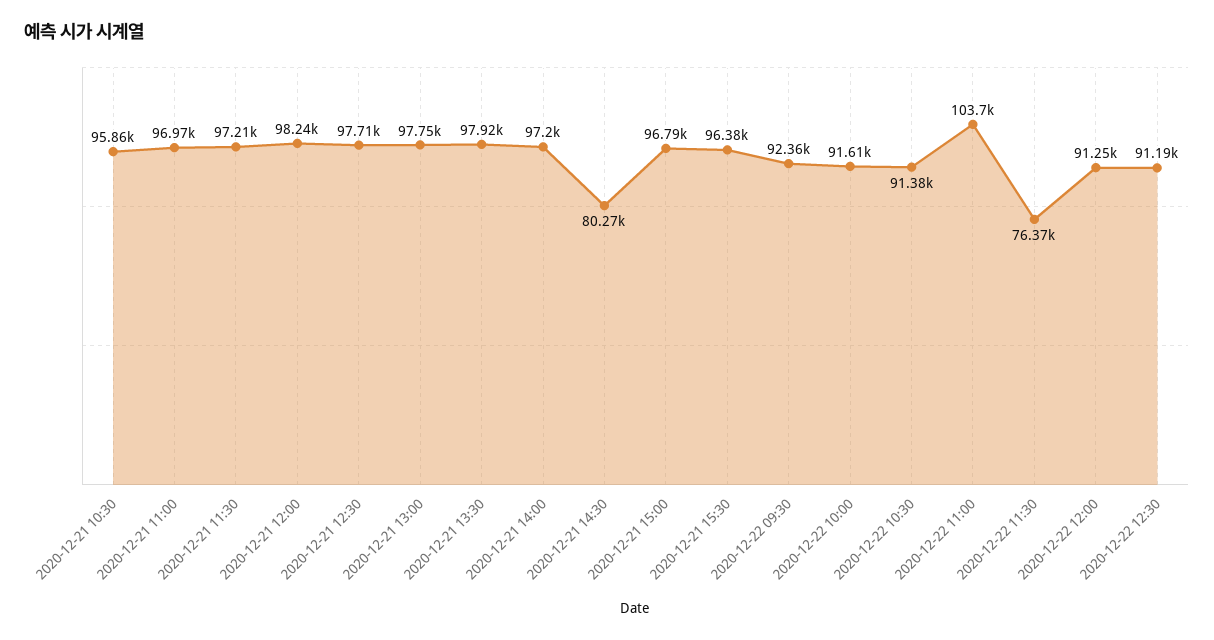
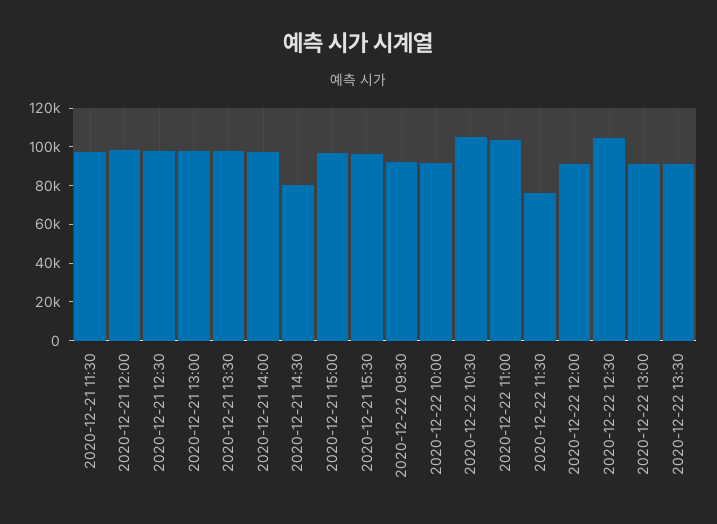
2020-12-21 10:30: 95860 -> none
2020-12-21 11:00: 96970 -> none
2020-12-22 10:30: 91380 -> 105000
2020-12-22 12:30: 91190 -> 105000
2020-12-22 13:00: none -> 90000
2020-12-22 13:30: none -> 90000

